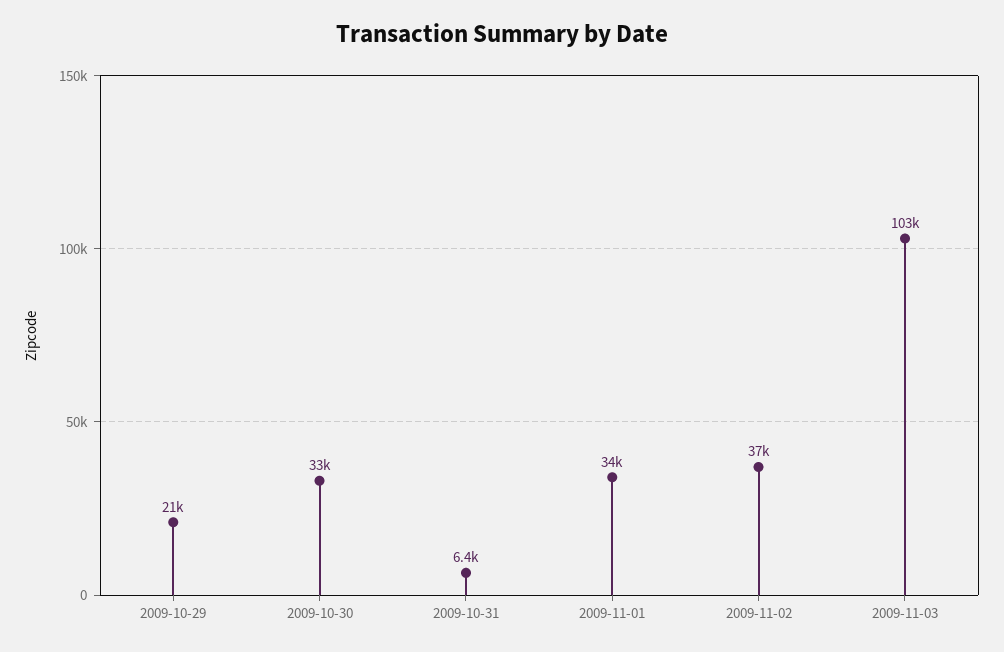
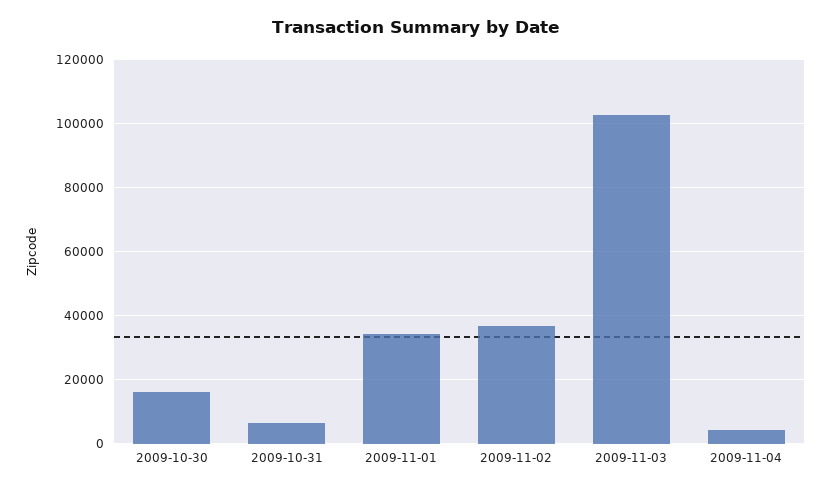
2009-10-29: 21000 -> none
2009-10-30: 33000 -> 16000
2009-11-04: none -> 4000

